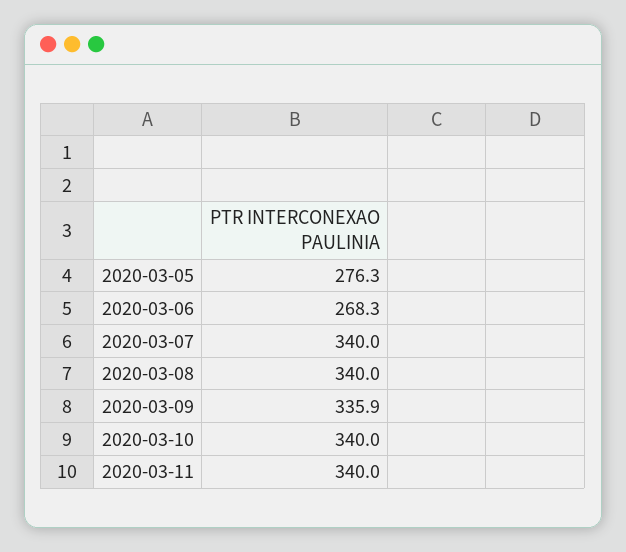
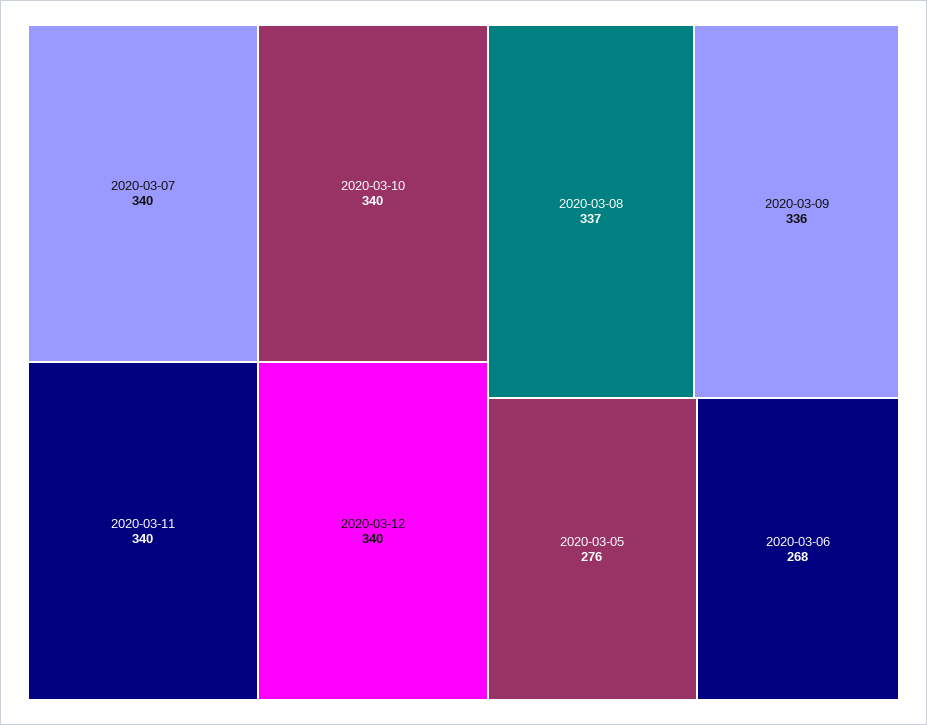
2020-03-08: 340 -> 337
2020-03-12: none -> 340

